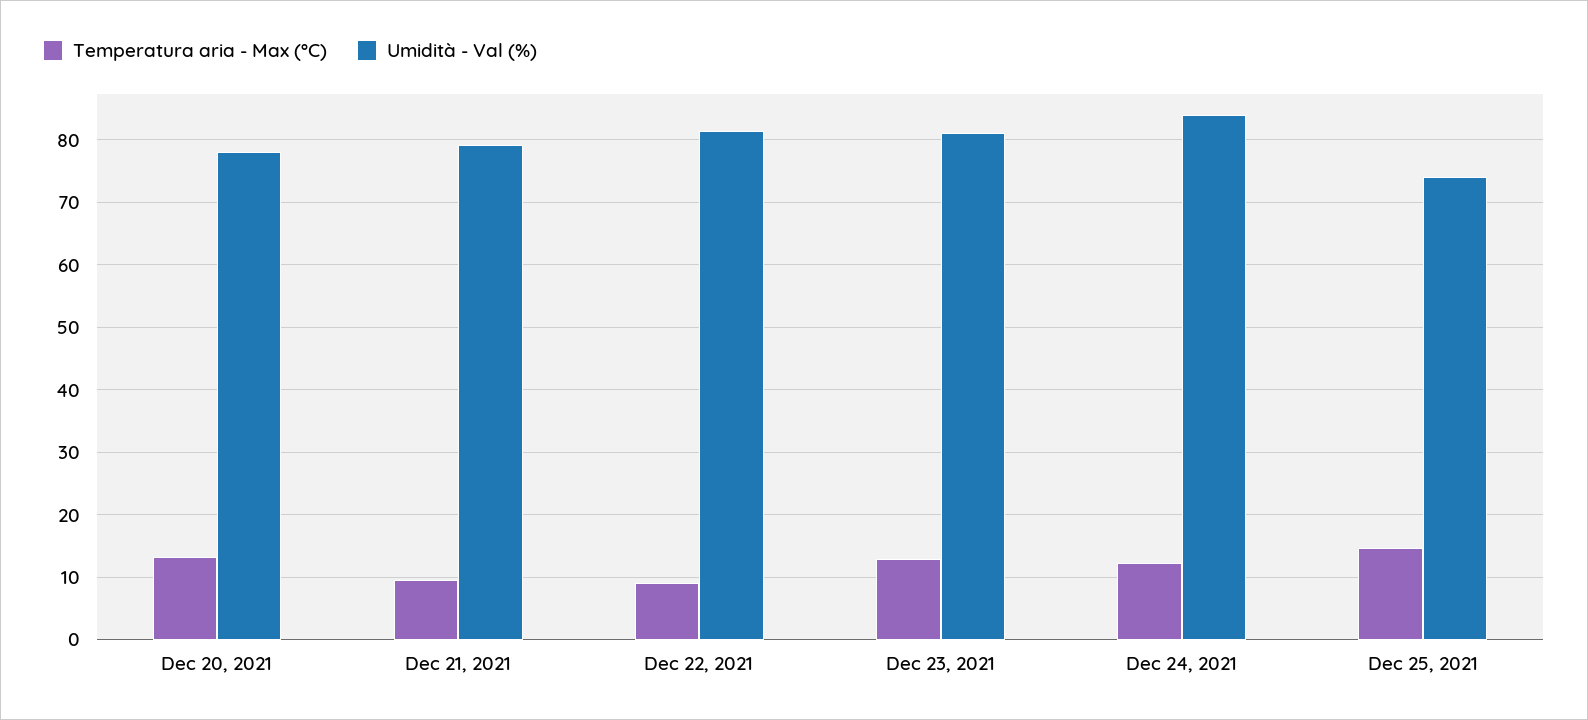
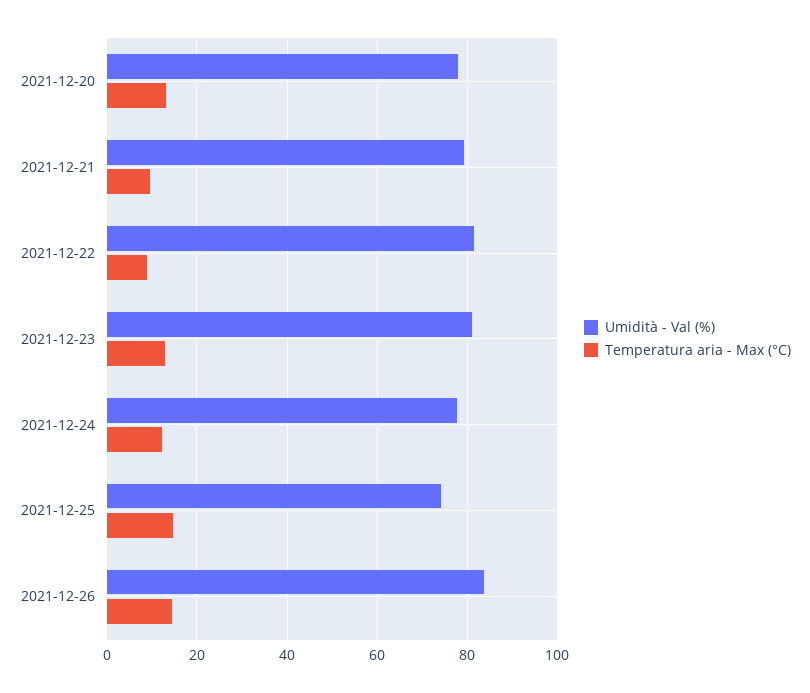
Umidità - Val (%), Dec 24, 2021: 84 -> 78
Umidità - Val (%), 2021-12-26: none -> 84
Temperatura aria - Max (°C), 2021-12-26: none -> 14

